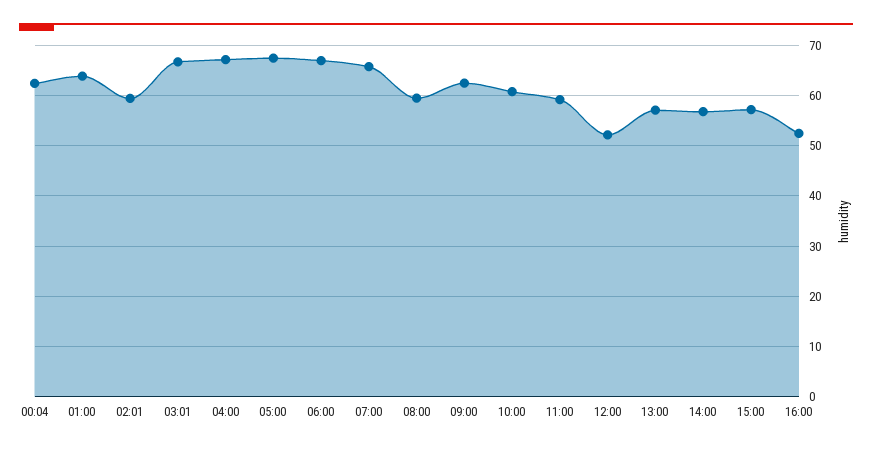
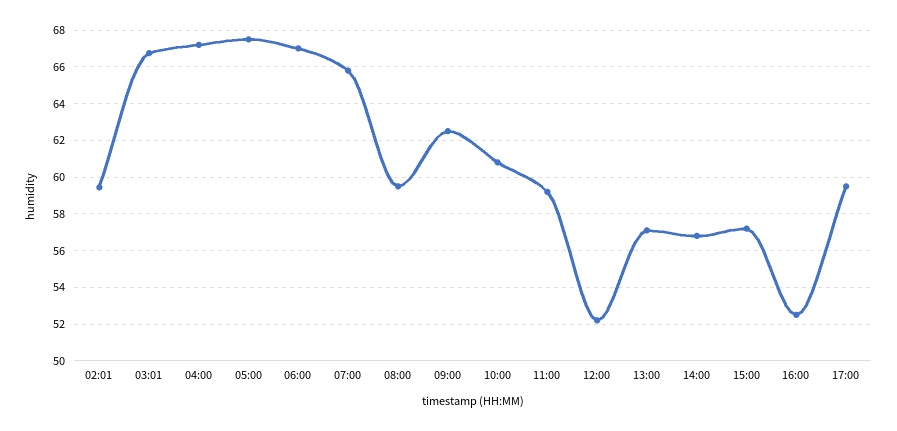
00:04: 62 -> none
01:00: 64 -> none
17:00: none -> 59.5

